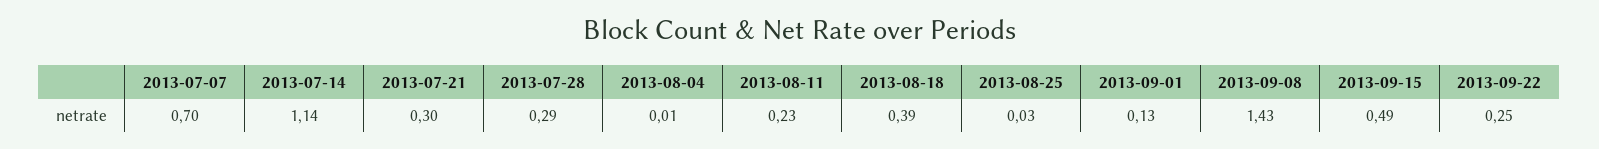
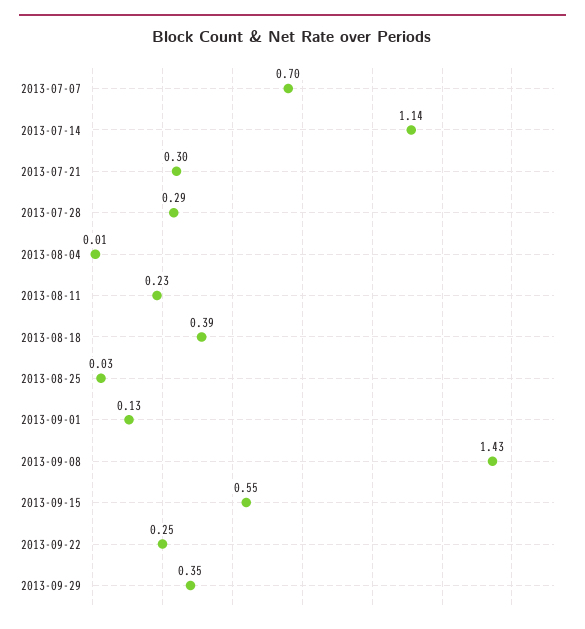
2013-09-15: 0.49 -> 0.55
2013-09-29: none -> 0.35

